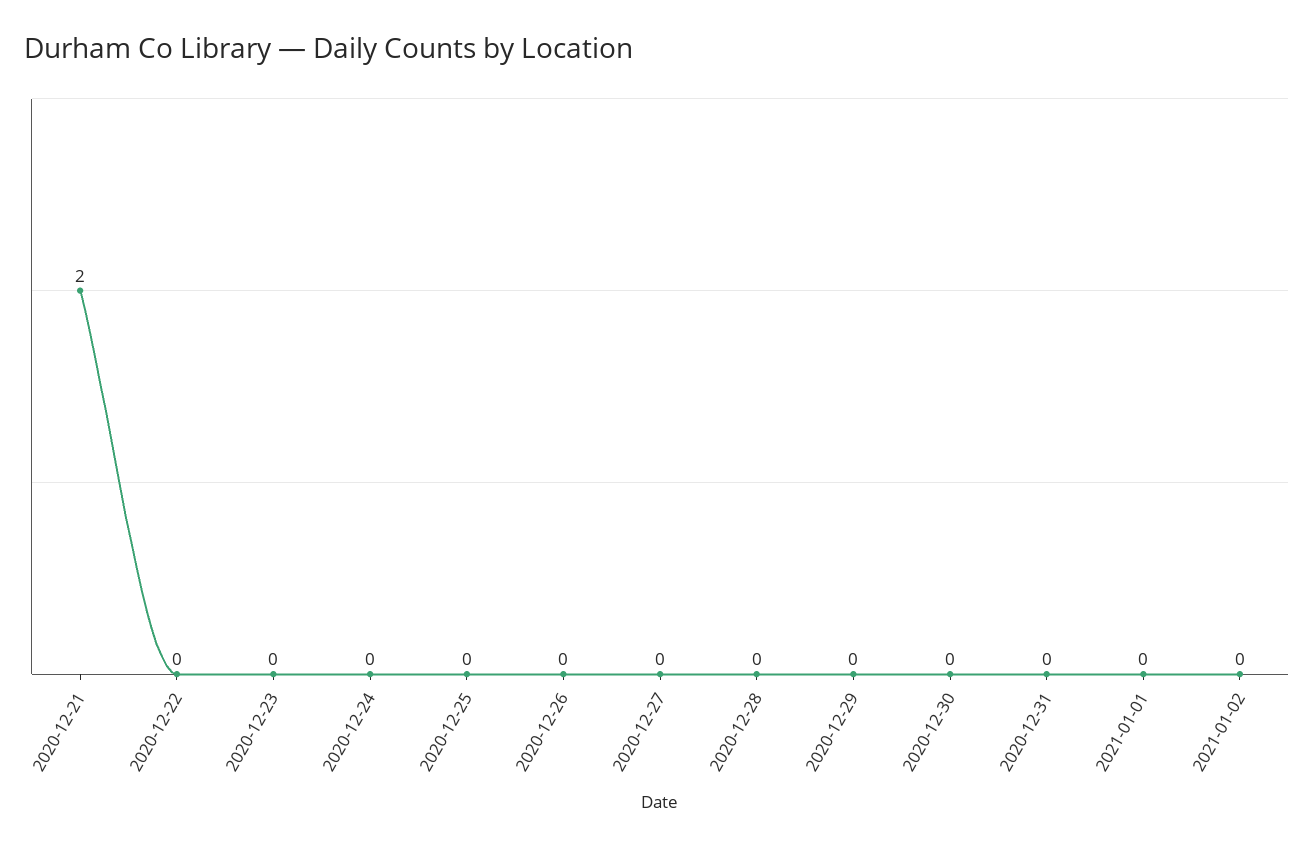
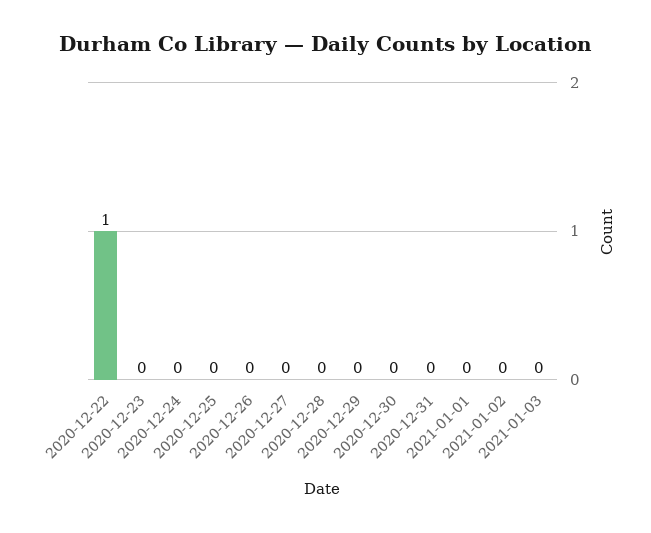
2020-12-21: 2 -> none
2020-12-22: 0 -> 1
2021-01-03: none -> 0

